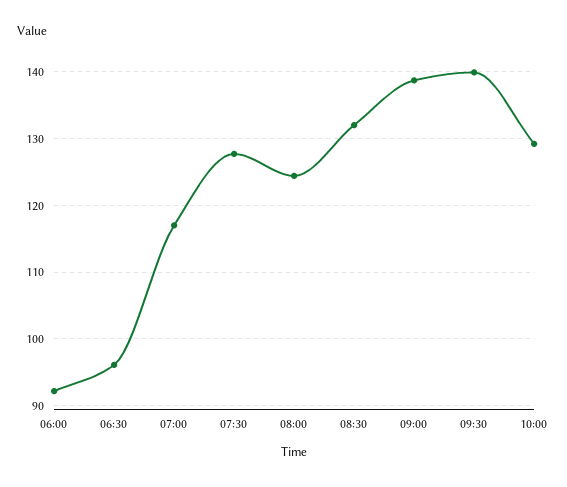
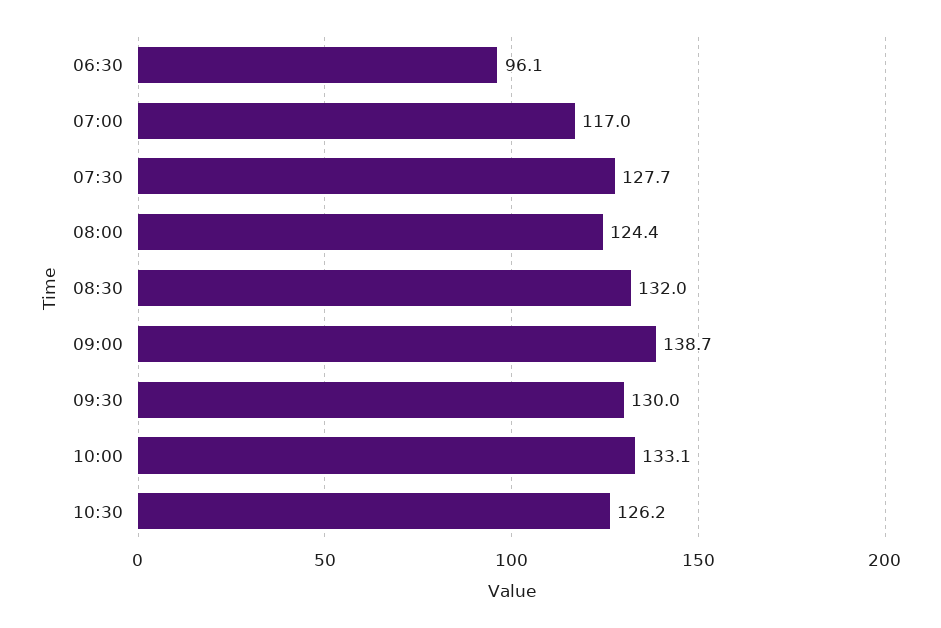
06:00: 92 -> none
09:30: 140 -> 130
10:00: 129 -> 133.1
10:30: none -> 126.2

